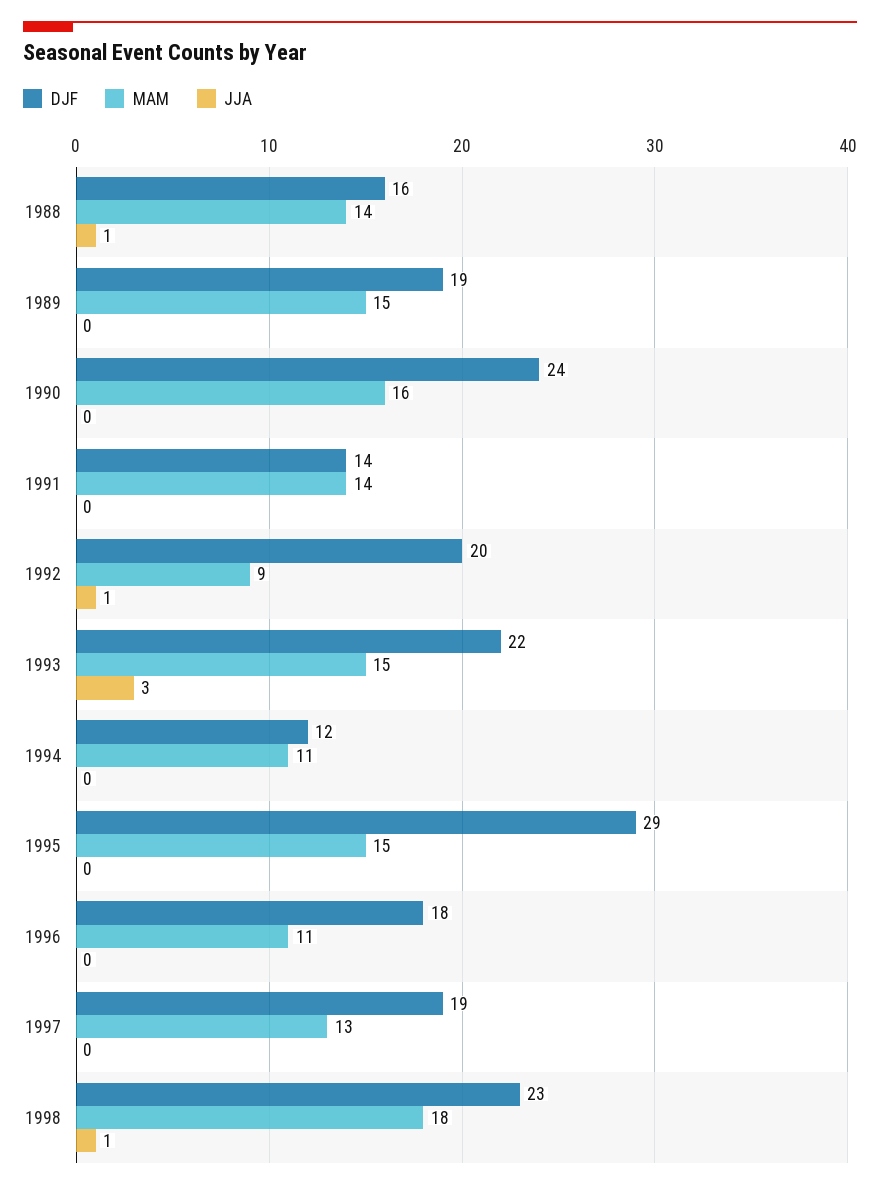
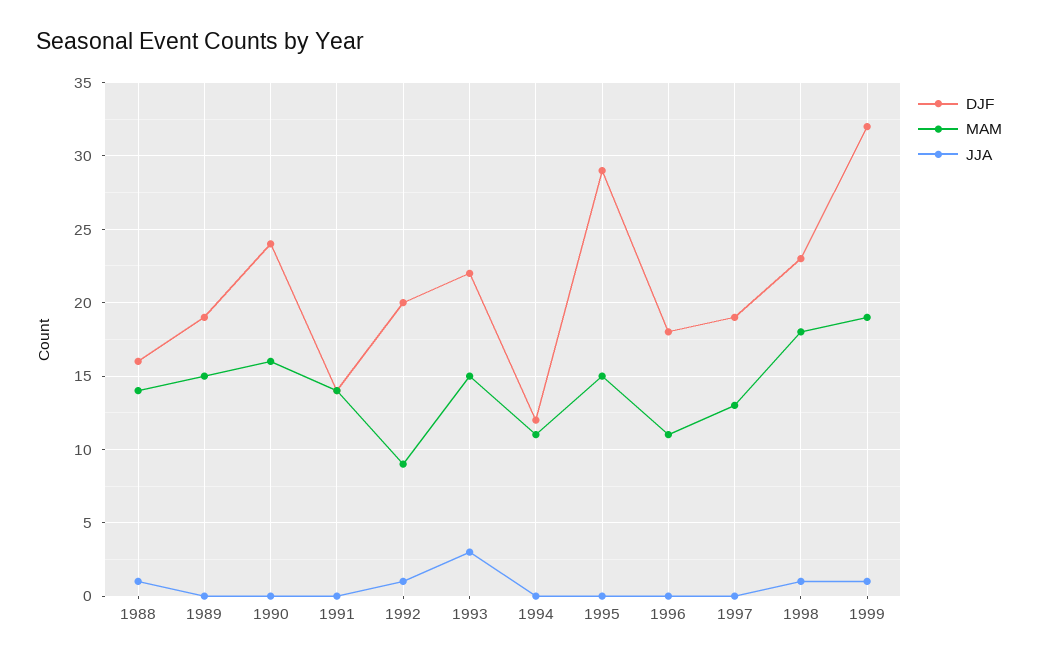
DJF, 1999: none -> 32
MAM, 1999: none -> 19
JJA, 1999: none -> 1

